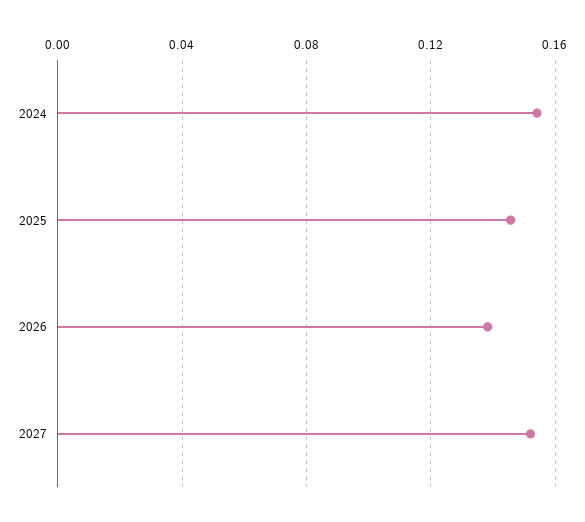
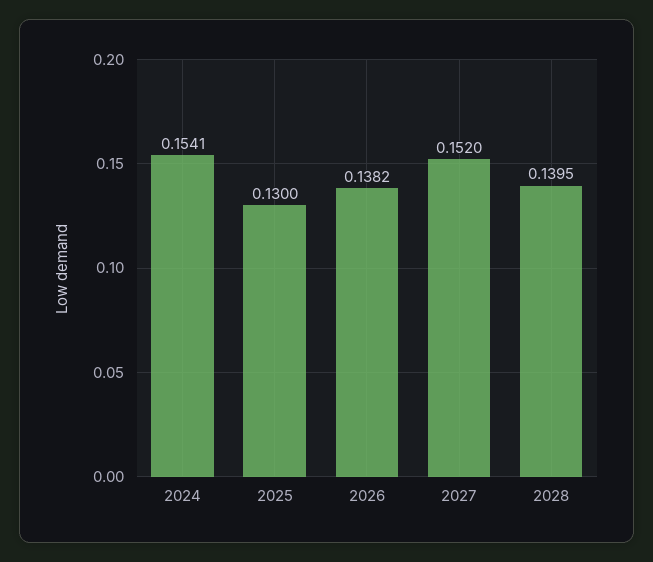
2025: 0.145 -> 0.13
2028: none -> 0.1395

